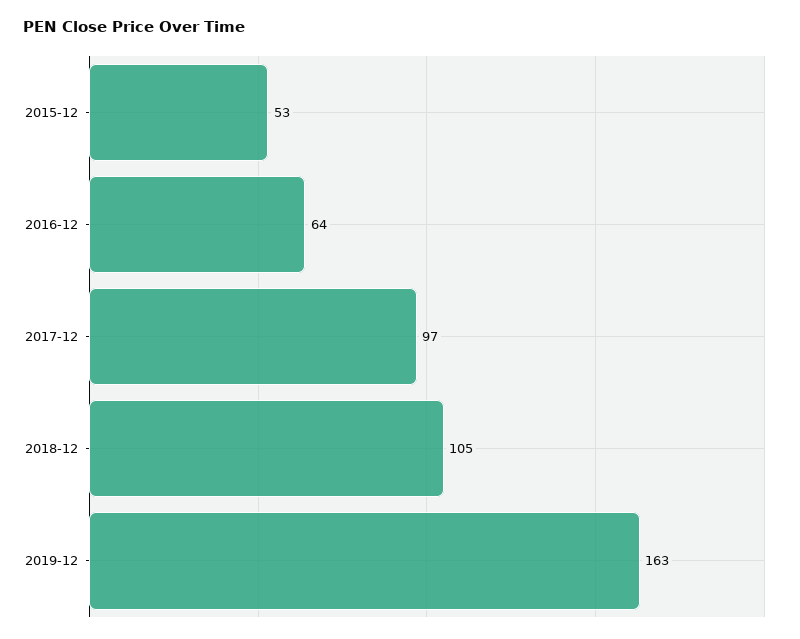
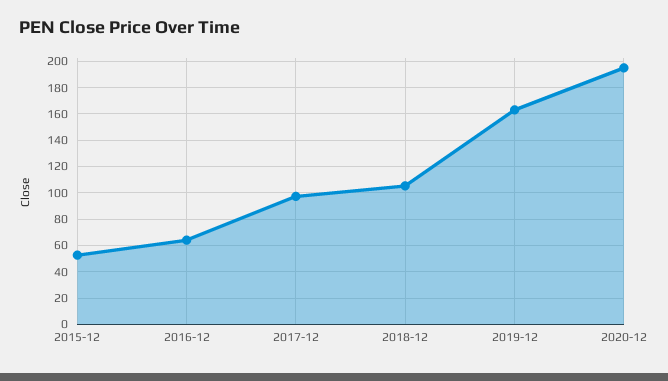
2020-12: none -> 195

